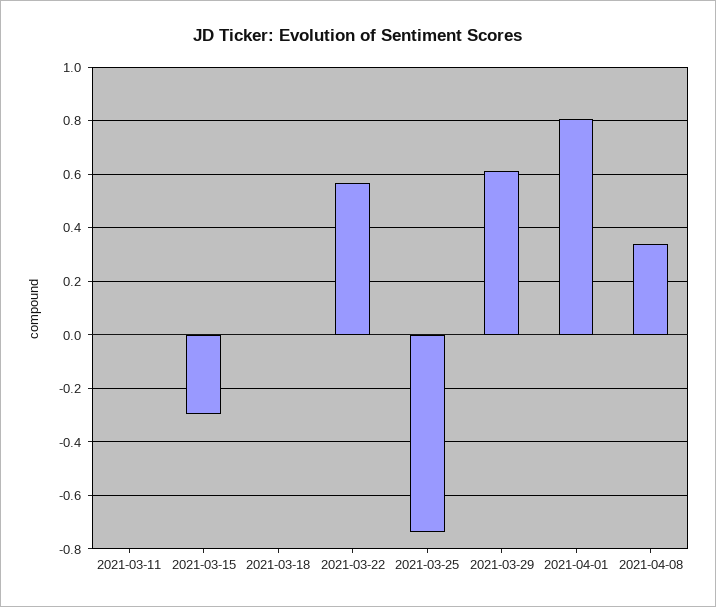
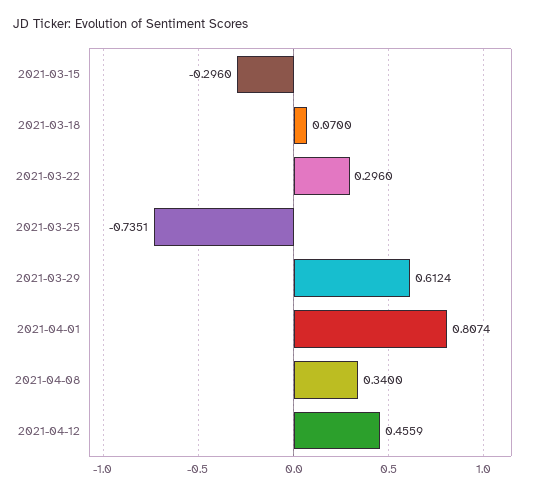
2021-03-11: 0 -> none
2021-03-18: 0 -> 0.07
2021-03-22: 0.575 -> 0.296
2021-04-12: none -> 0.4559

